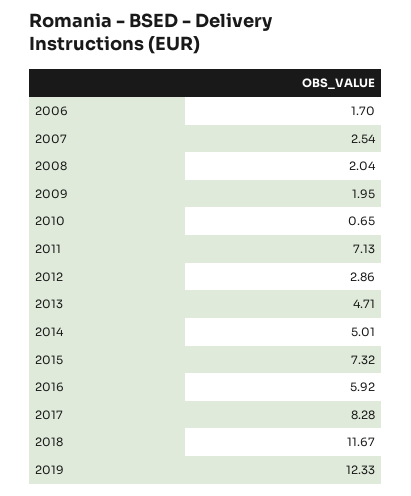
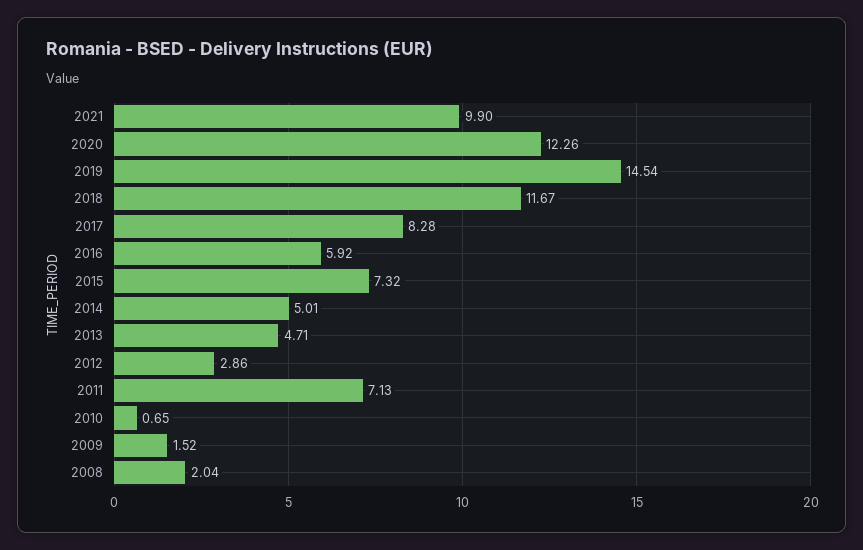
2006: 1.7 -> none
2007: 2.54 -> none
2009: 1.95 -> 1.52
2019: 12.33 -> 14.54
2021: none -> 9.9
2020: none -> 12.26

